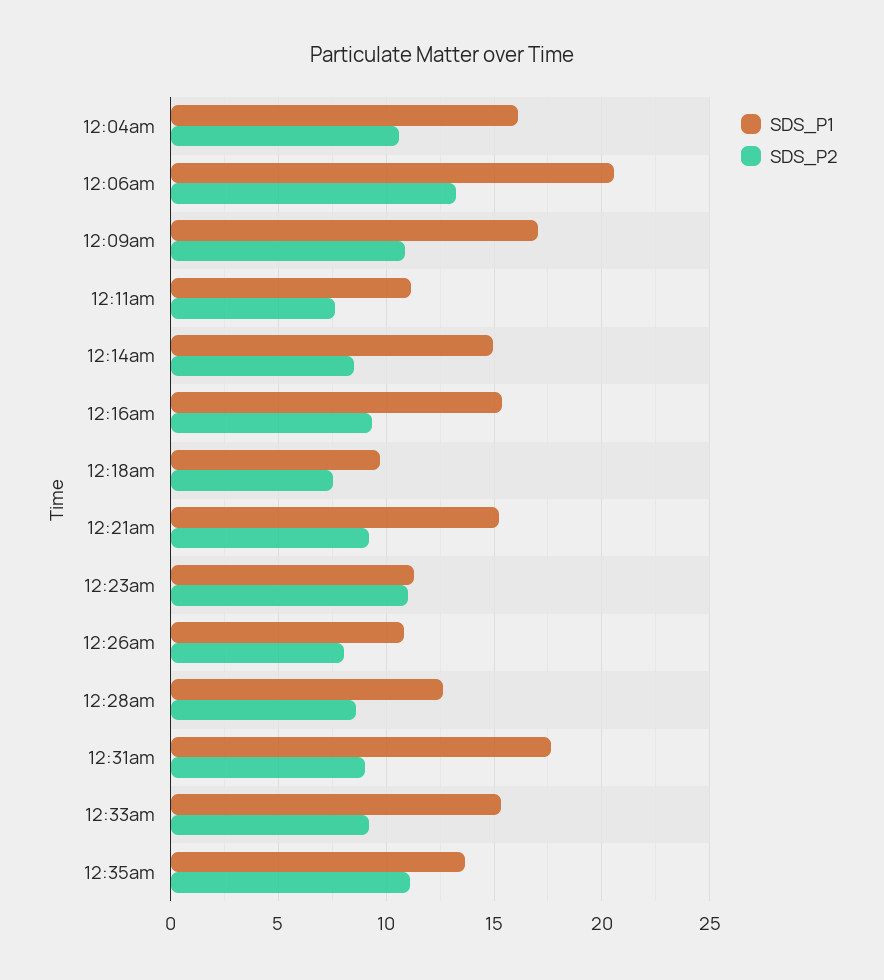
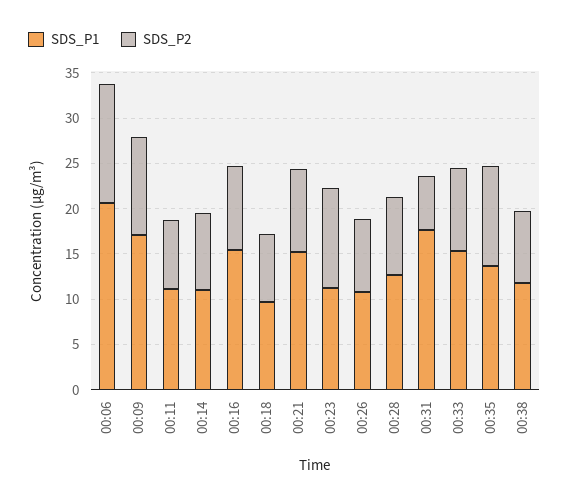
SDS_P1, 12:04am: 16 -> none
SDS_P2, 12:04am: 10.5 -> none
SDS_P1, 12:14am: 15 -> 11
SDS_P2, 12:31am: 9 -> 6
SDS_P1, 00:38: none -> 12
SDS_P2, 00:38: none -> 8

